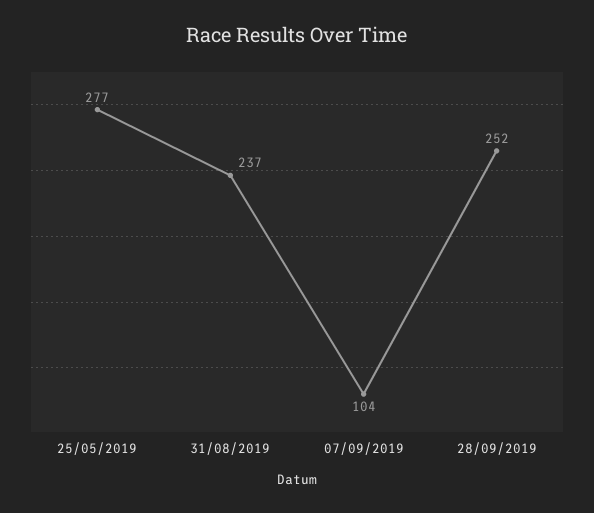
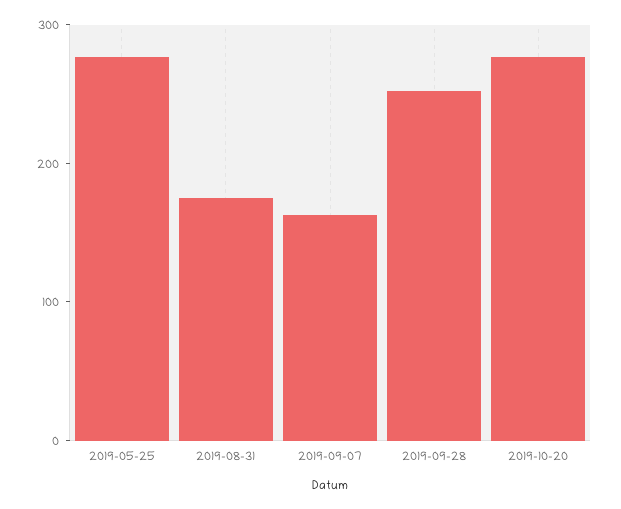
31/08/2019: 237 -> 180
07/09/2019: 104 -> 160
2019-10-20: none -> 280

